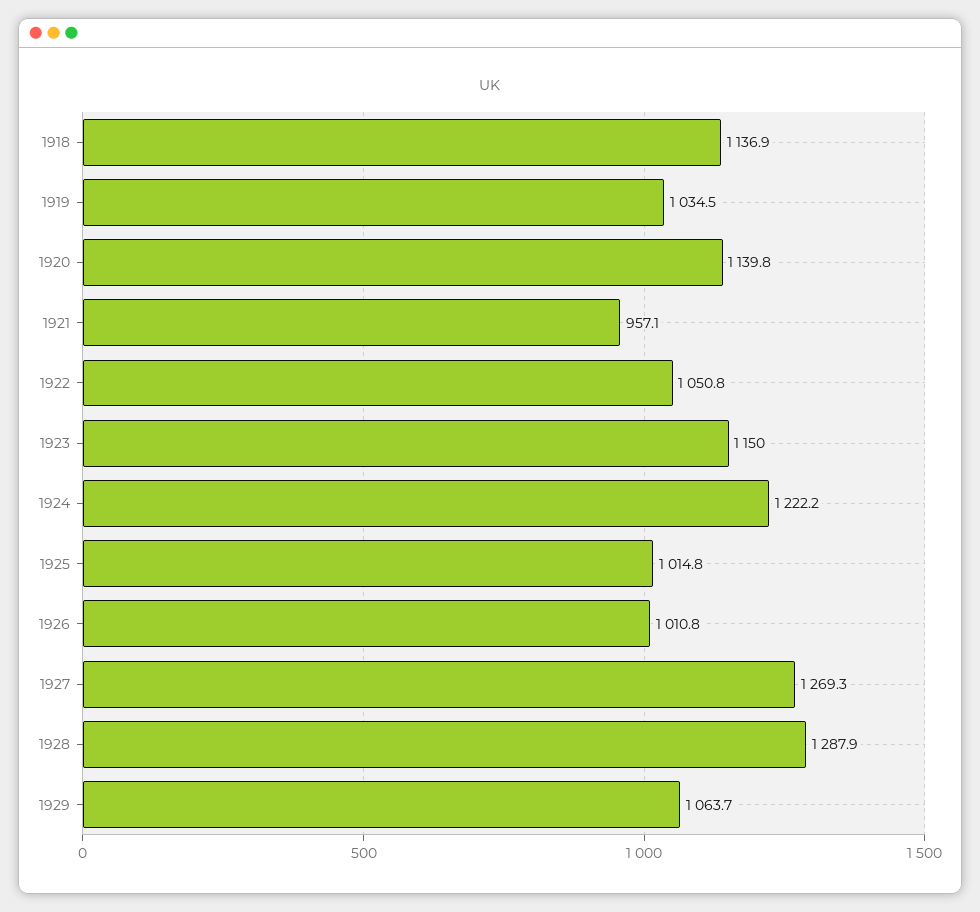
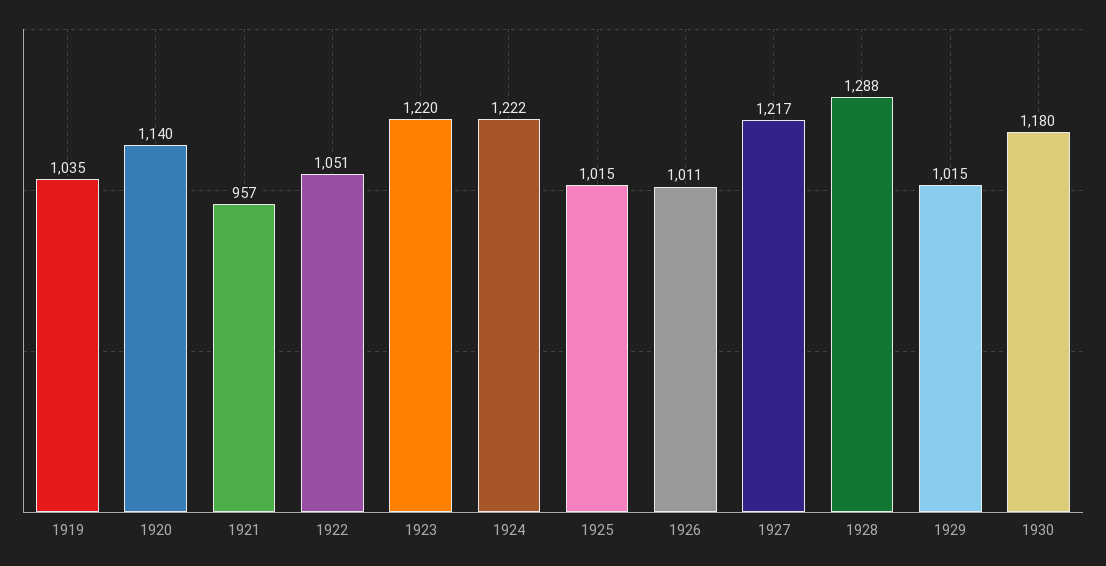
1918: 1136.9 -> none
1923: 1150 -> 1220
1927: 1269.3 -> 1217
1929: 1063.7 -> 1015
1930: none -> 1180

